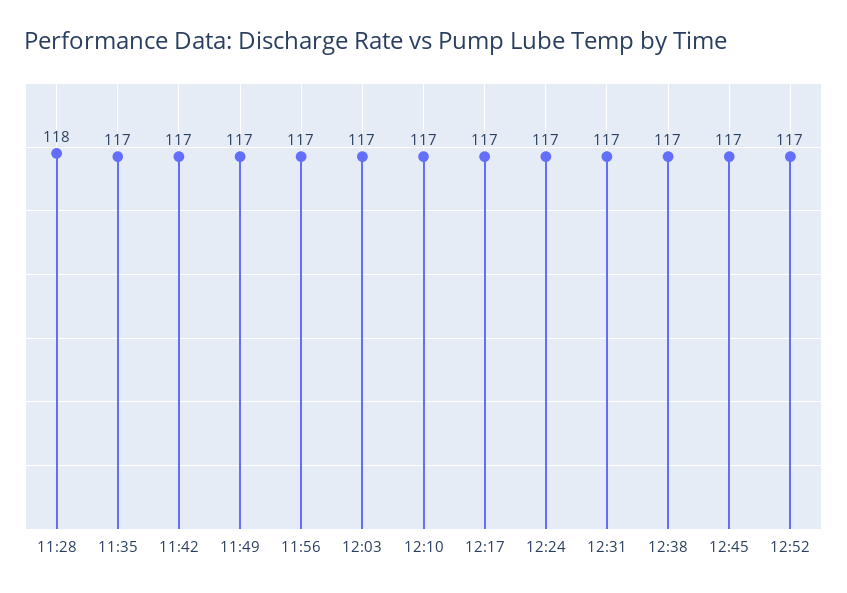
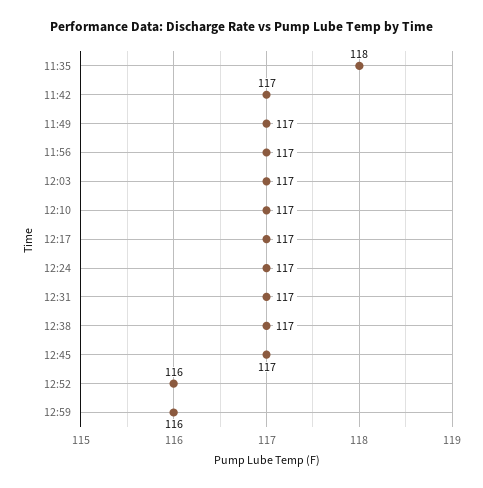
11:28: 118 -> none
11:35: 117 -> 118
12:52: 117 -> 116
12:59: none -> 116

